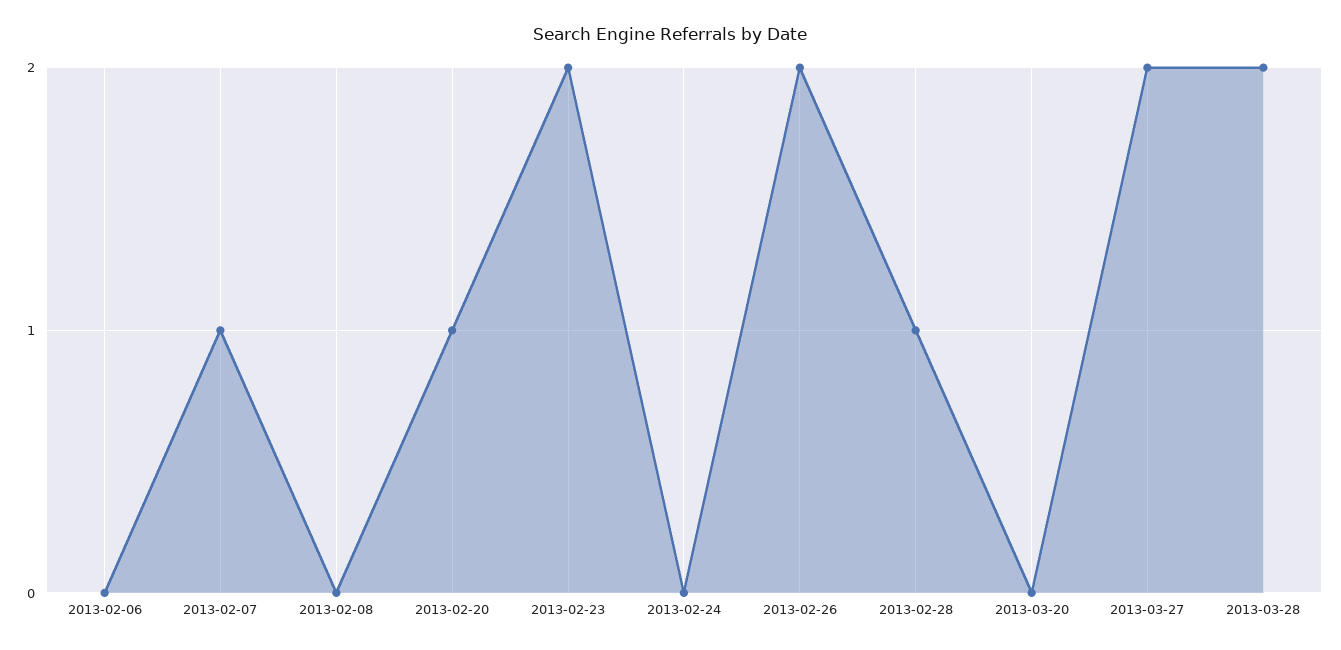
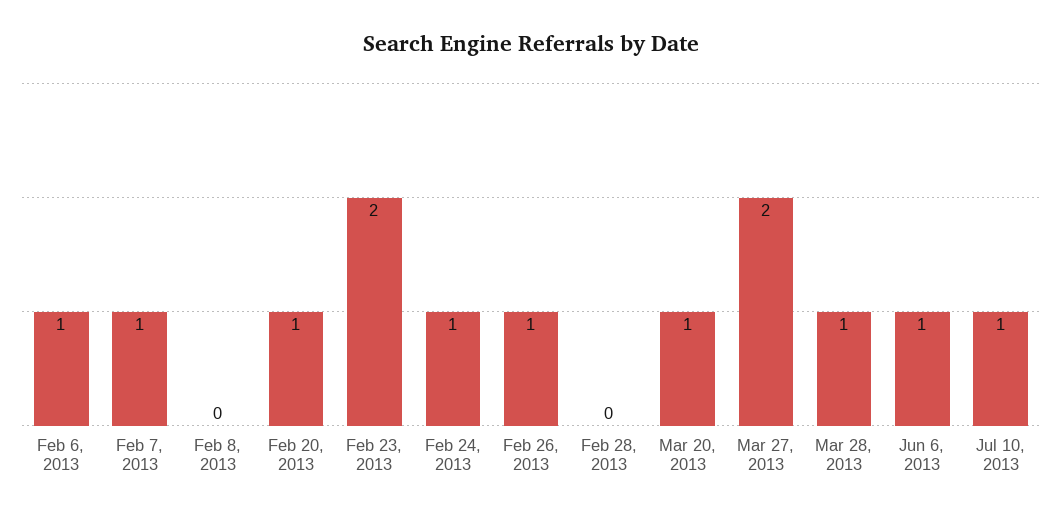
2013-02-06: 0 -> 1
2013-02-24: 0 -> 1
2013-02-26: 2 -> 1
2013-02-28: 1 -> 0
2013-03-20: 0 -> 1
2013-03-28: 2 -> 1
Jun 6, 2013: none -> 1
Jul 10, 2013: none -> 1

